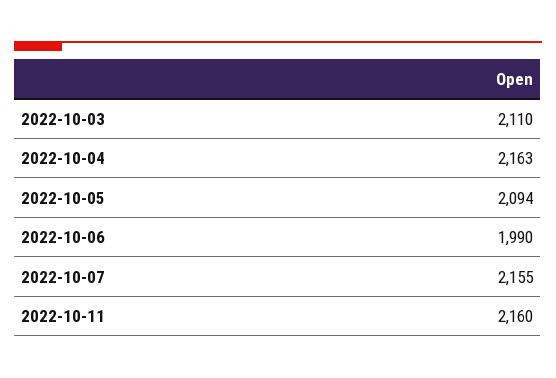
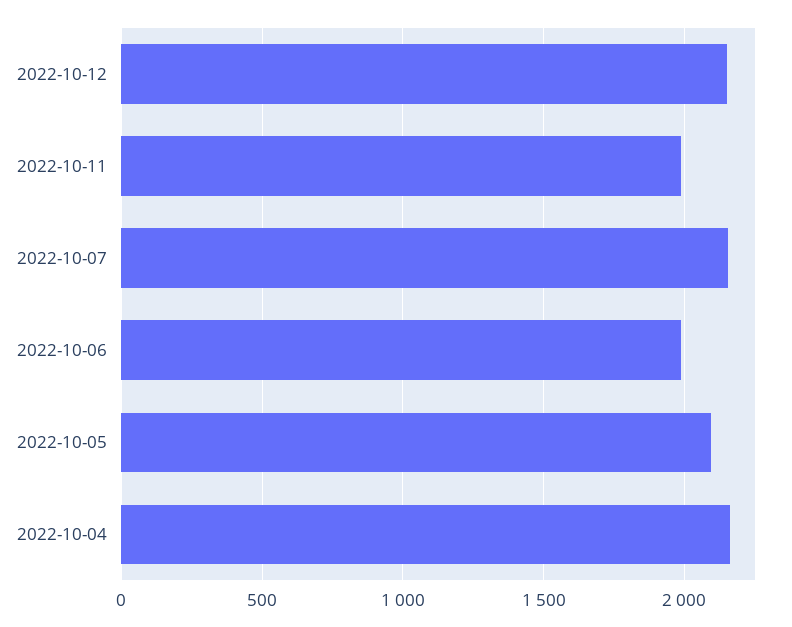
2022-10-03: 2110 -> none
2022-10-11: 2160 -> 2000
2022-10-12: none -> 2150

